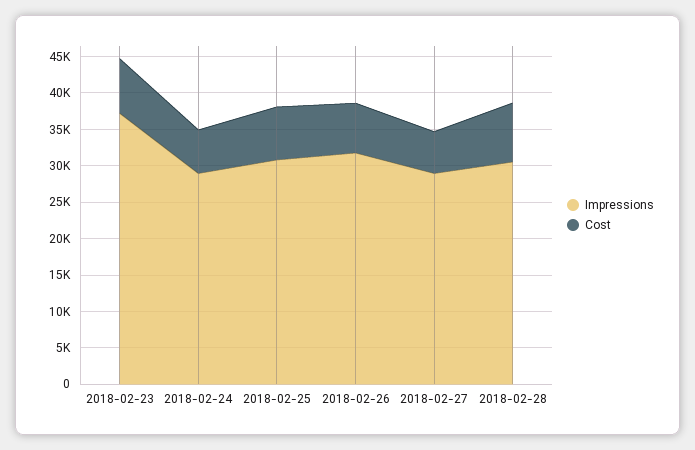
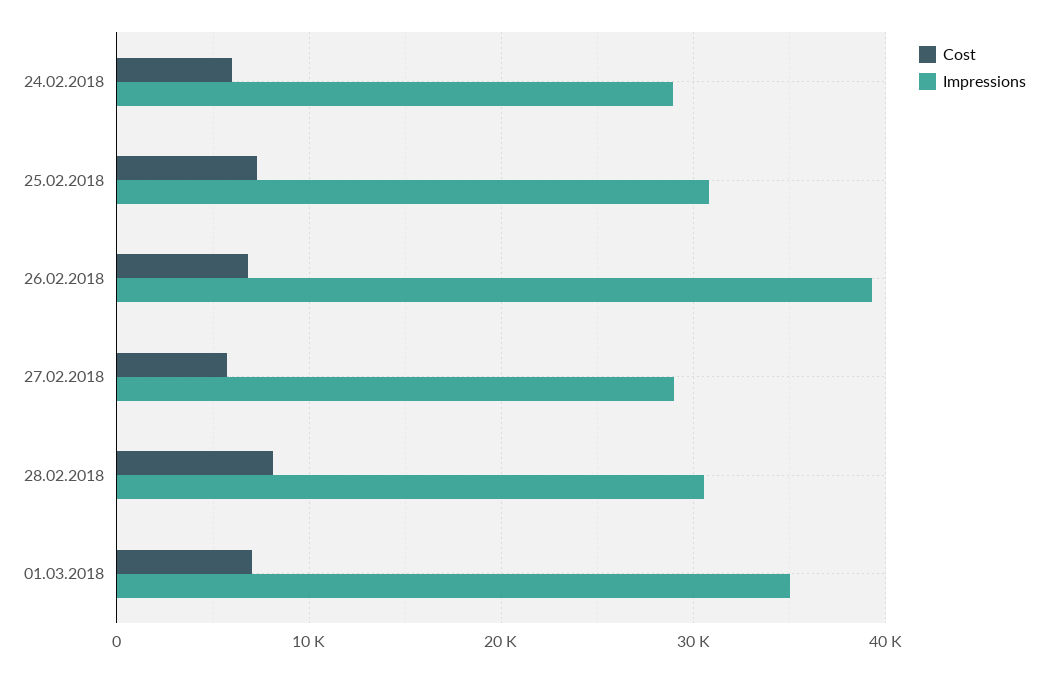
Impressions, 2018-02-23: 37500 -> none
Cost, 2018-02-23: 7500 -> none
Impressions, 2018-02-26: 32500 -> 39000
Cost, 01.03.2018: none -> 7000
Impressions, 01.03.2018: none -> 35000

